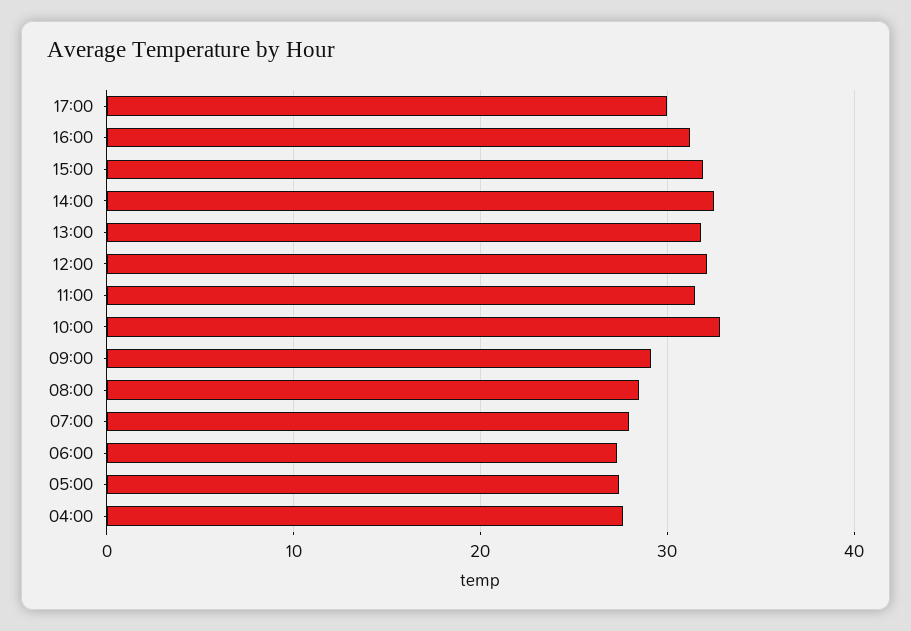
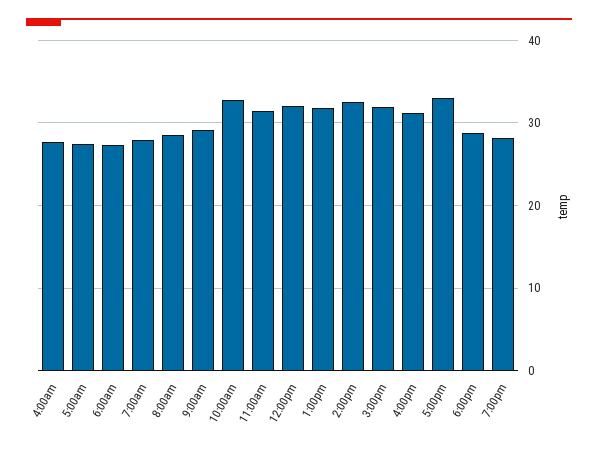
17:00: 30 -> 33
6:00pm: none -> 29
7:00pm: none -> 28

